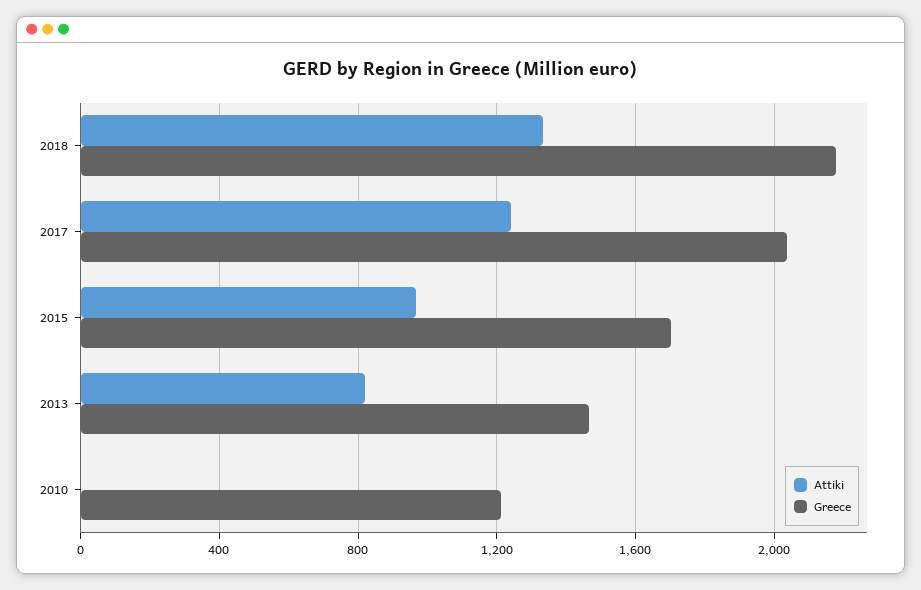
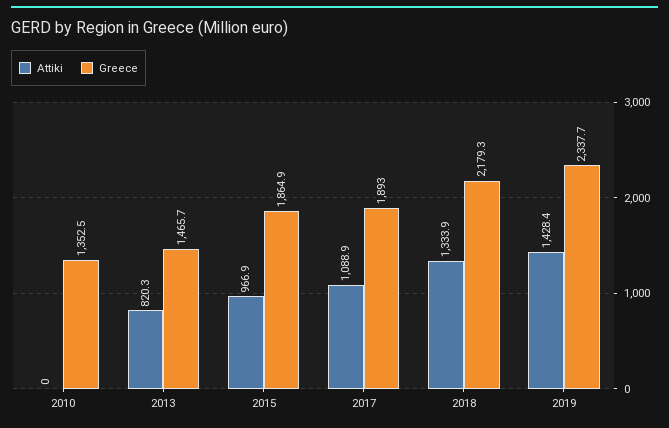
Attiki, 2017: 1250 -> 1088.9
Greece, 2017: 2050 -> 1893
Greece, 2015: 1700 -> 1864.9
Greece, 2010: 1200 -> 1352.5
Attiki, 2019: none -> 1428.4
Greece, 2019: none -> 2337.7

